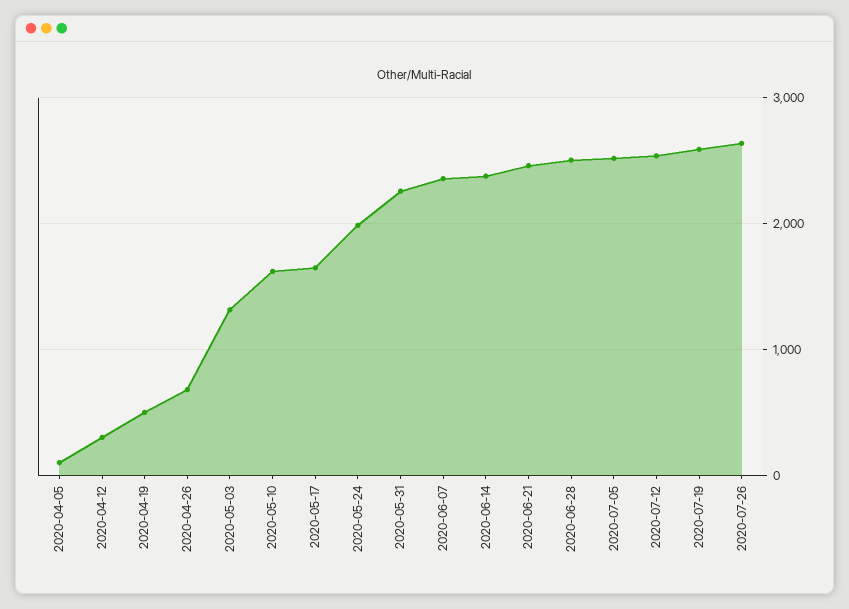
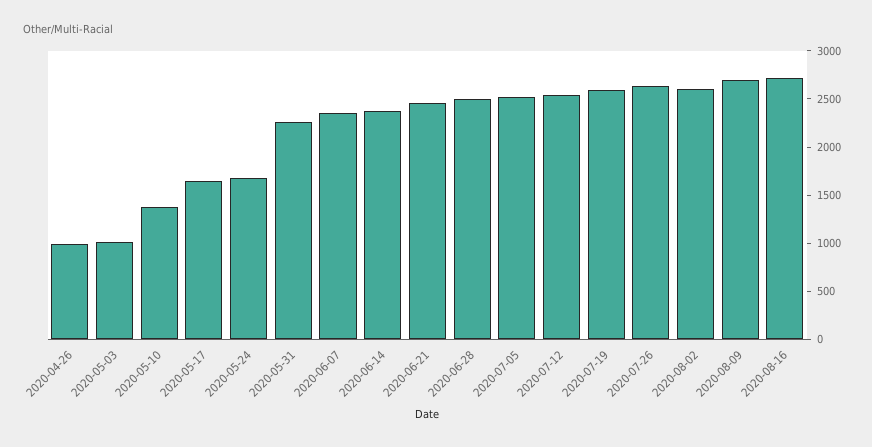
2020-04-05: 100 -> none
2020-04-12: 300 -> none
2020-04-19: 500 -> none
2020-04-26: 700 -> 1000
2020-05-03: 1300 -> 1000
2020-05-10: 1600 -> 1400
2020-05-24: 2000 -> 1700
2020-08-02: none -> 2600
2020-08-09: none -> 2700
2020-08-16: none -> 2700

